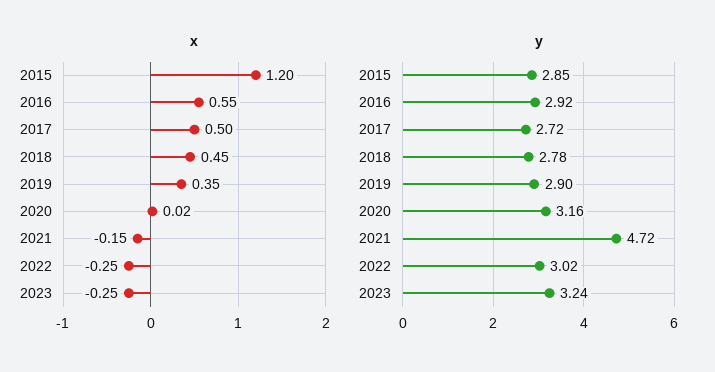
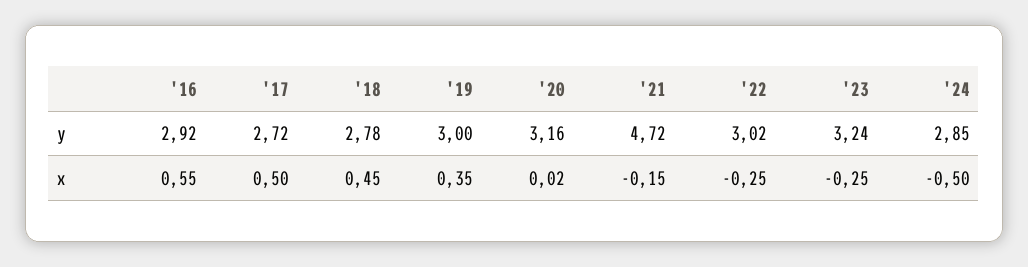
x, 2015: 1.2 -> none
y, 2015: 2.85 -> none
y, 2019: 2.9 -> 3
y, '24: none -> 2.85
x, '24: none -> -0.5

